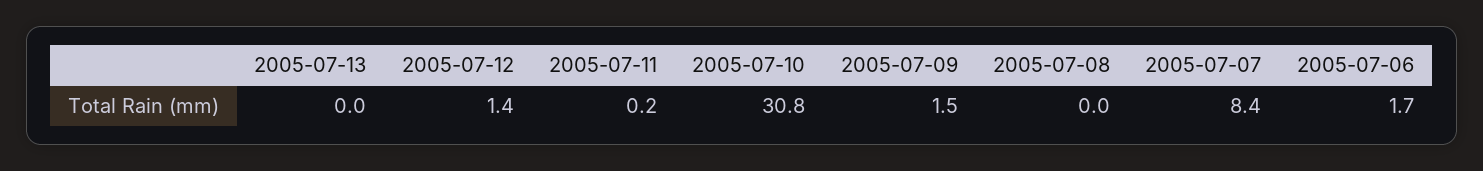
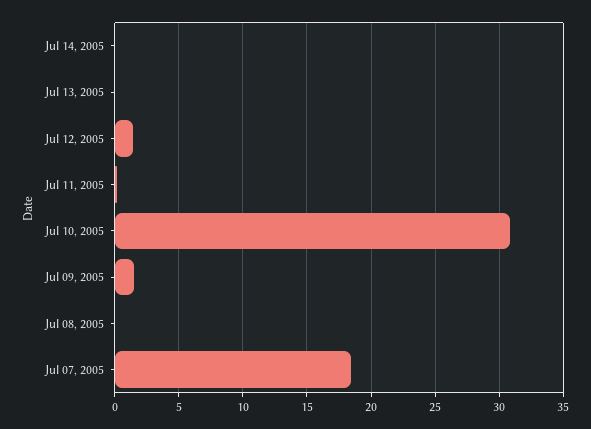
2005-07-07: 8.4 -> 18.5
2005-07-06: 1.7 -> none
Jul 14, 2005: none -> 0

